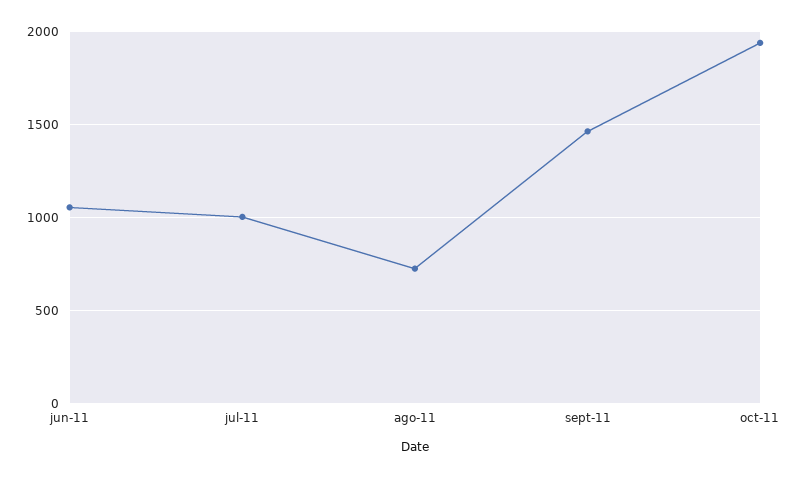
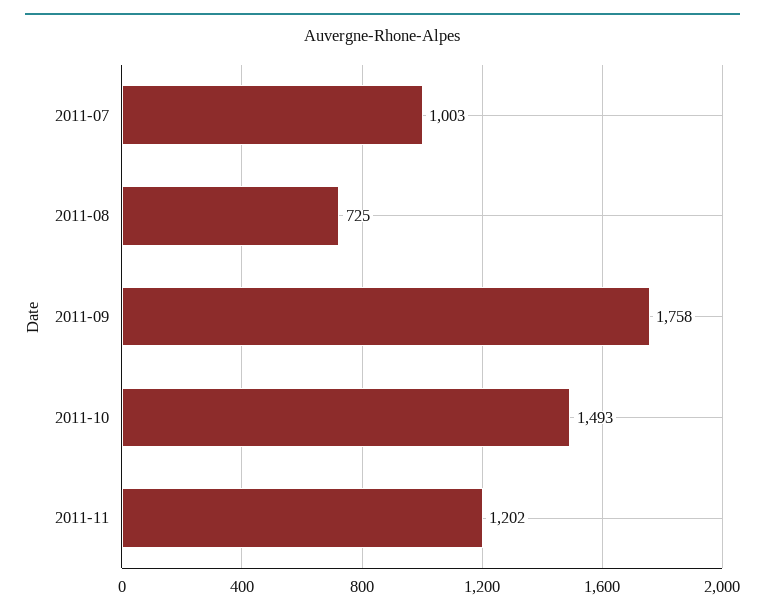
jun-11: 1050 -> none
sept-11: 1450 -> 1758
oct-11: 1950 -> 1493
2011-11: none -> 1202

